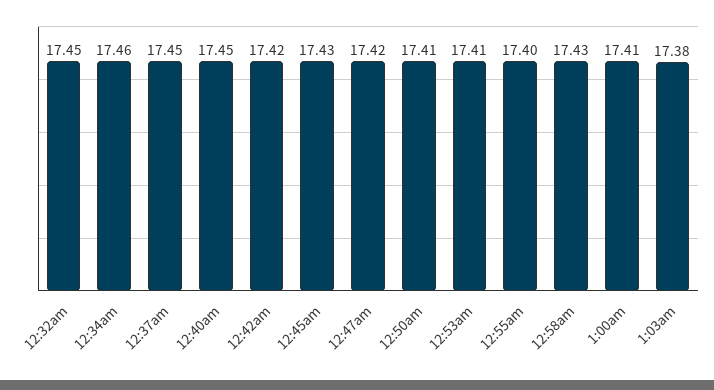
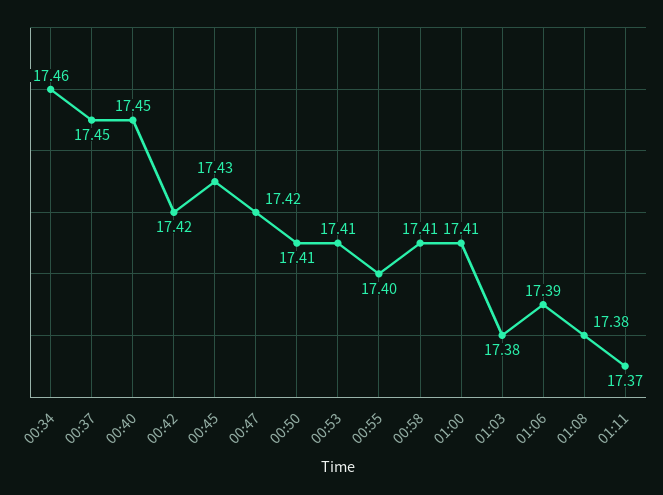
12:32am: 17.45 -> none
12:58am: 17.43 -> 17.41
01:06: none -> 17.39
01:08: none -> 17.38
01:11: none -> 17.37

